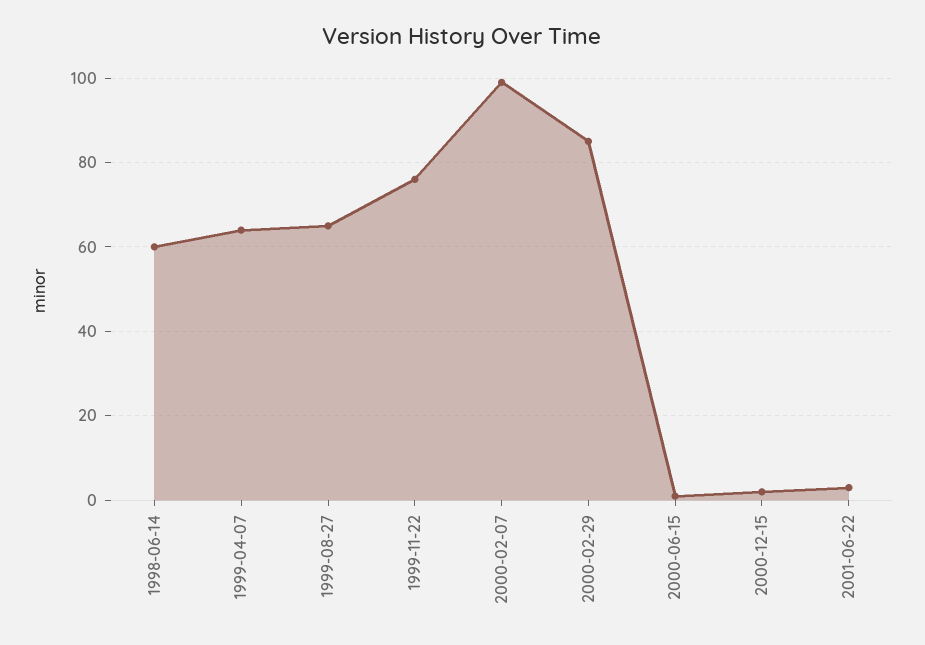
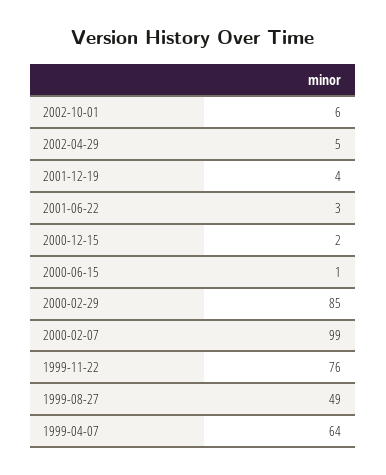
1998-06-14: 60 -> none
1999-08-27: 65 -> 49
2002-10-01: none -> 6
2002-04-29: none -> 5
2001-12-19: none -> 4

